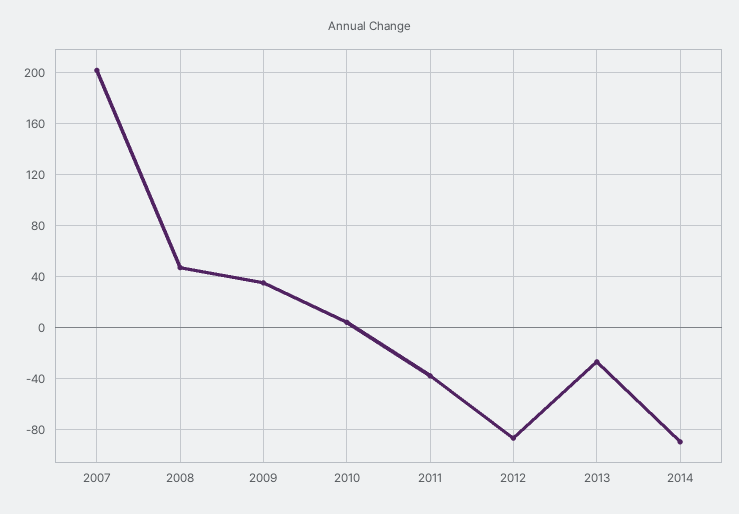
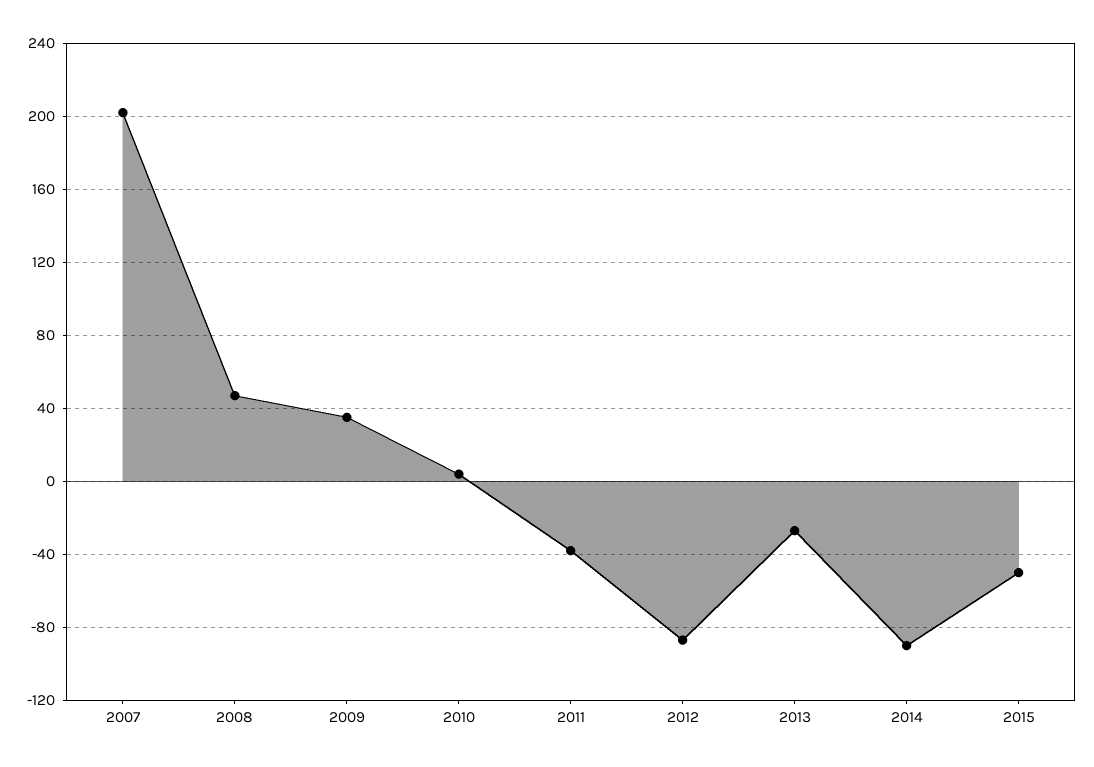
2015: none -> -50

